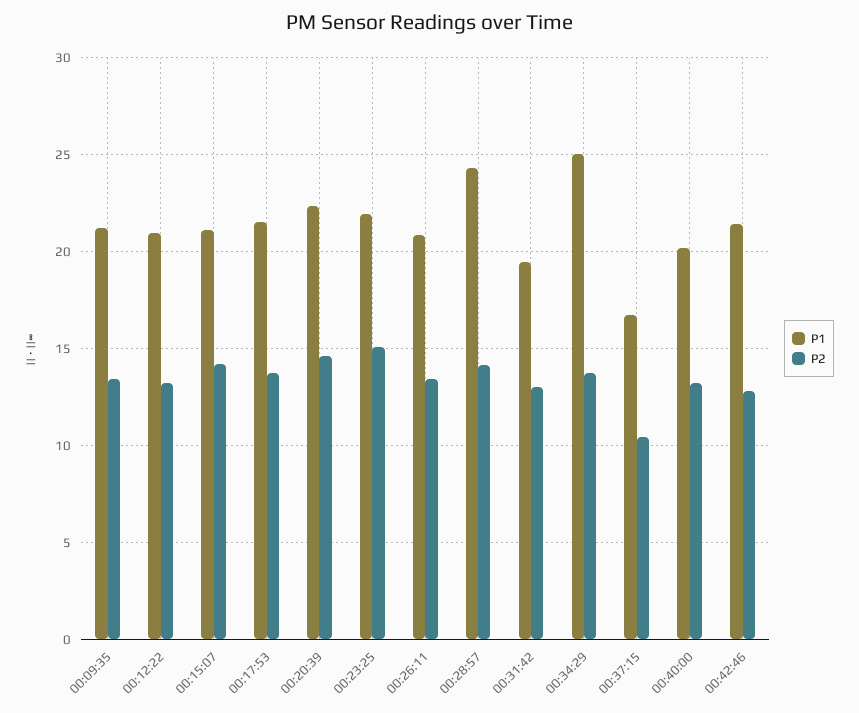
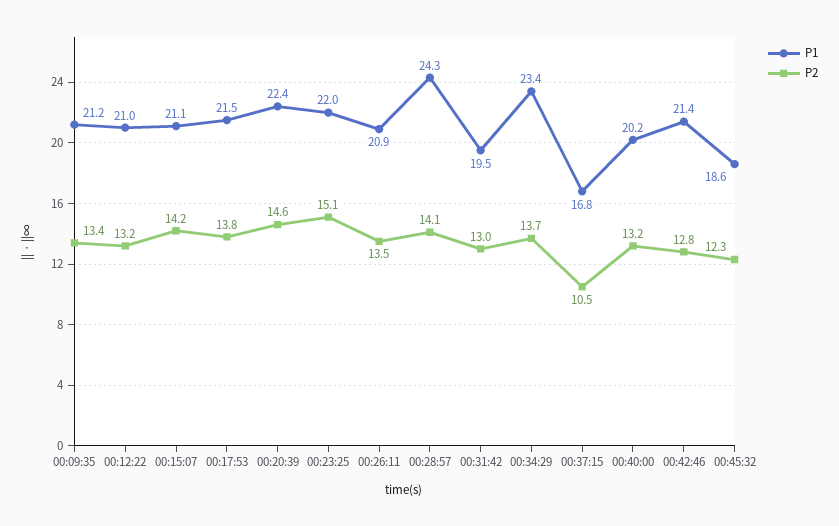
P1, 00:34:29: 25 -> 23.4
P1, 00:45:32: none -> 18.6
P2, 00:45:32: none -> 12.3

